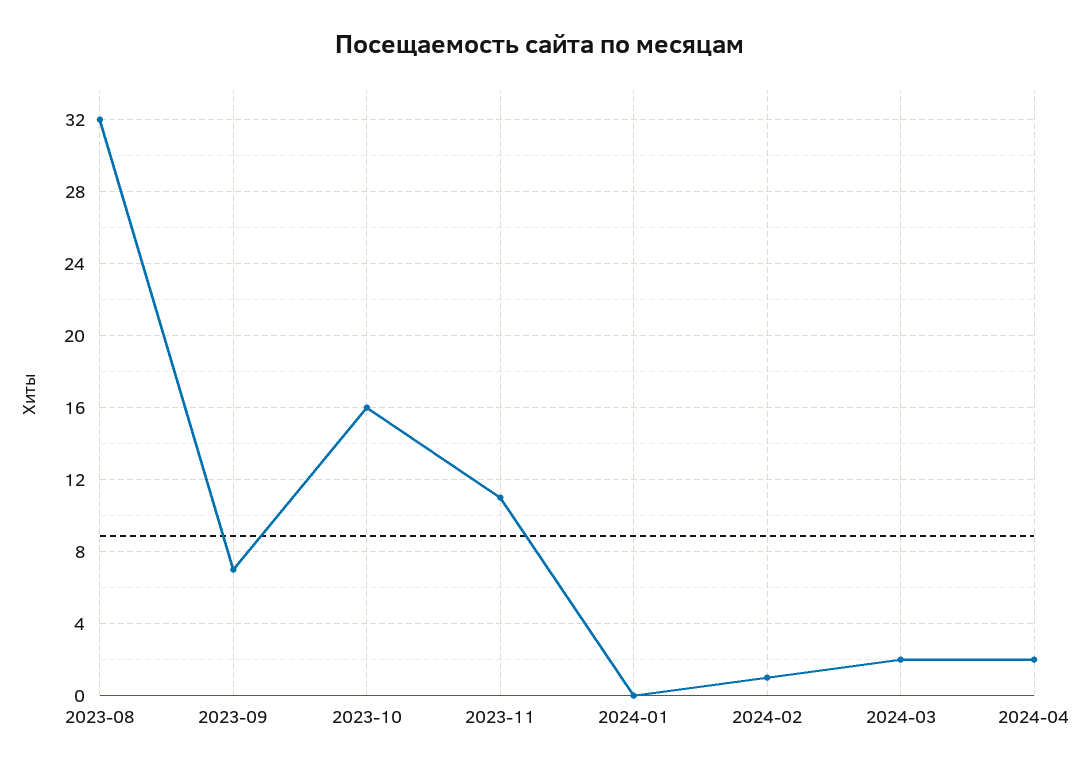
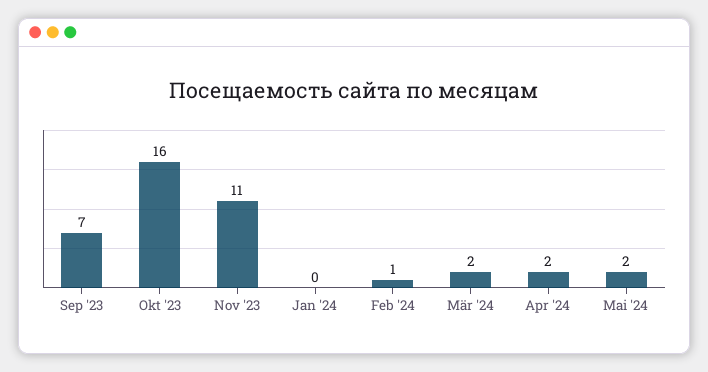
2023-08: 32 -> none
Mai '24: none -> 2

